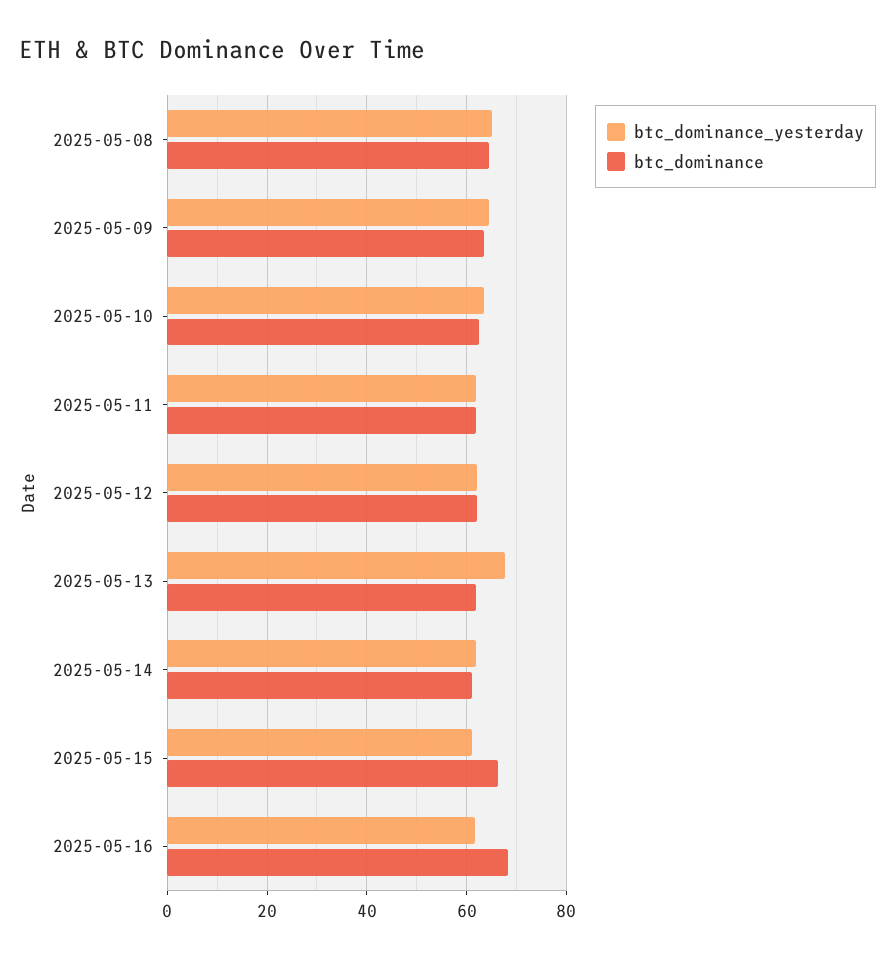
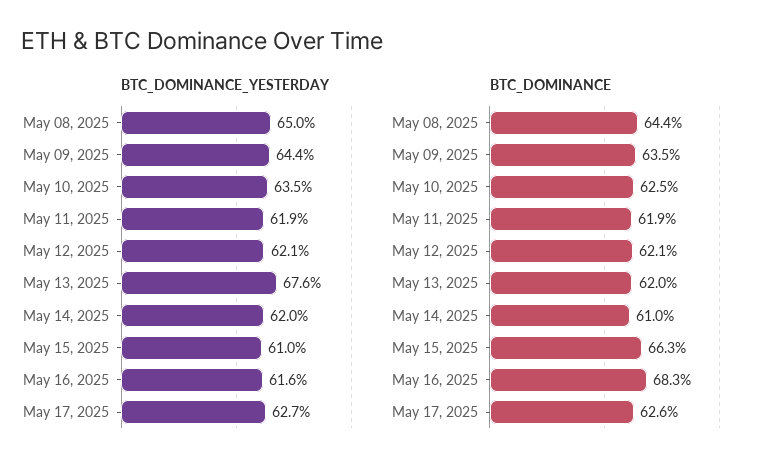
btc_dominance_yesterday, May 17, 2025: none -> 62.7
btc_dominance, May 17, 2025: none -> 62.6

